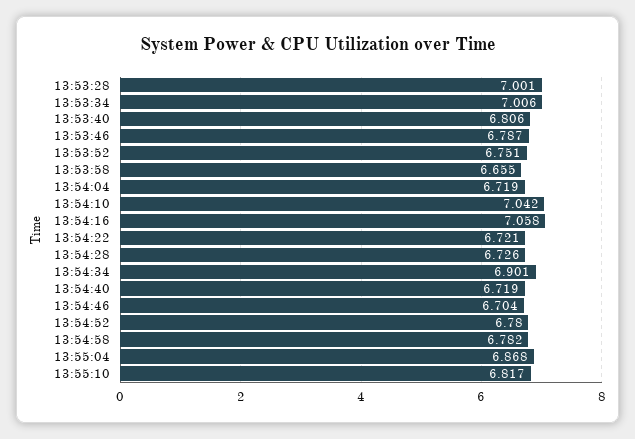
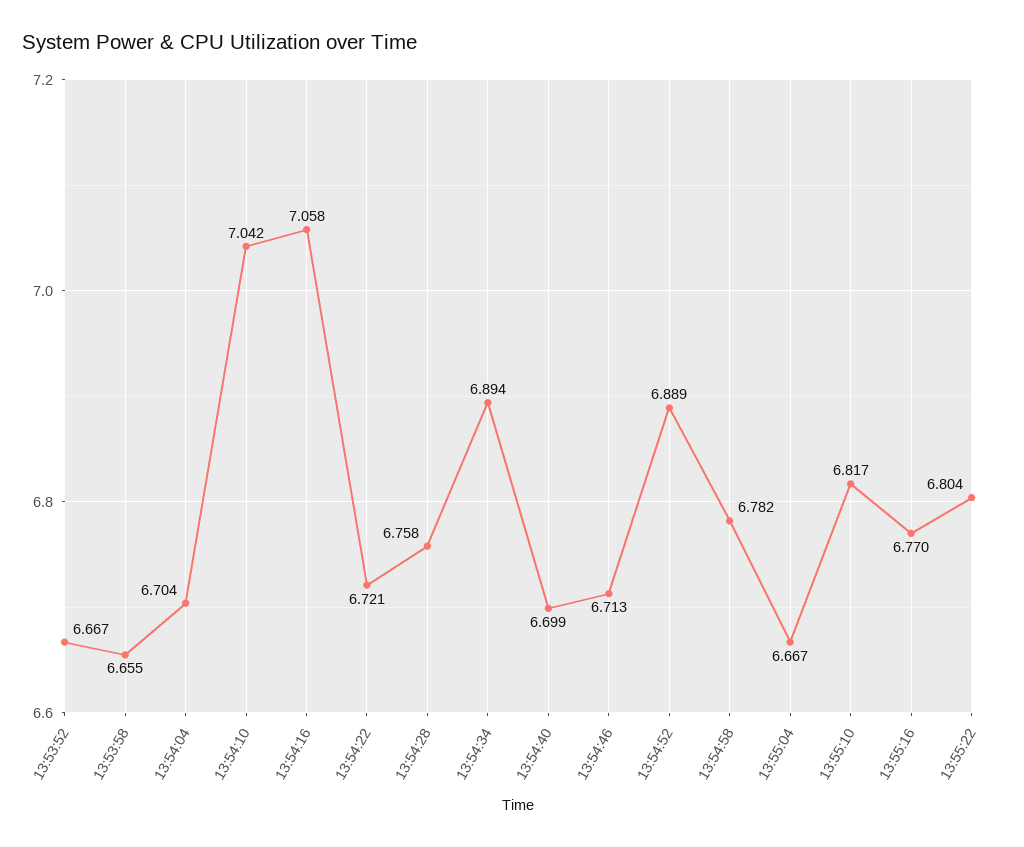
13:53:28: 7.001 -> none
13:53:34: 7.006 -> none
13:53:40: 6.806 -> none
13:53:46: 6.787 -> none
13:53:52: 6.751 -> 6.667
13:54:04: 6.719 -> 6.704
13:54:28: 6.726 -> 6.758
13:54:34: 6.901 -> 6.894
13:54:40: 6.719 -> 6.699
13:54:46: 6.704 -> 6.713
13:54:52: 6.78 -> 6.889
13:55:04: 6.868 -> 6.667
13:55:16: none -> 6.77
13:55:22: none -> 6.804

